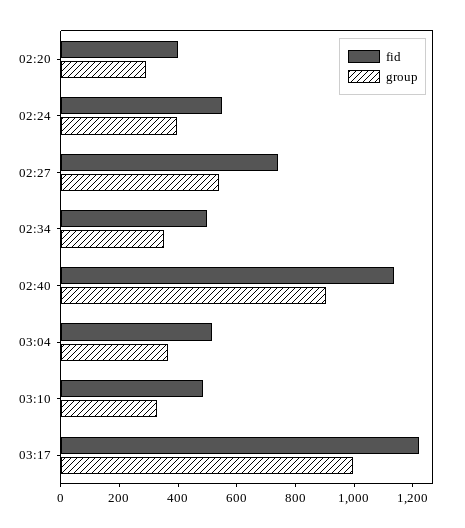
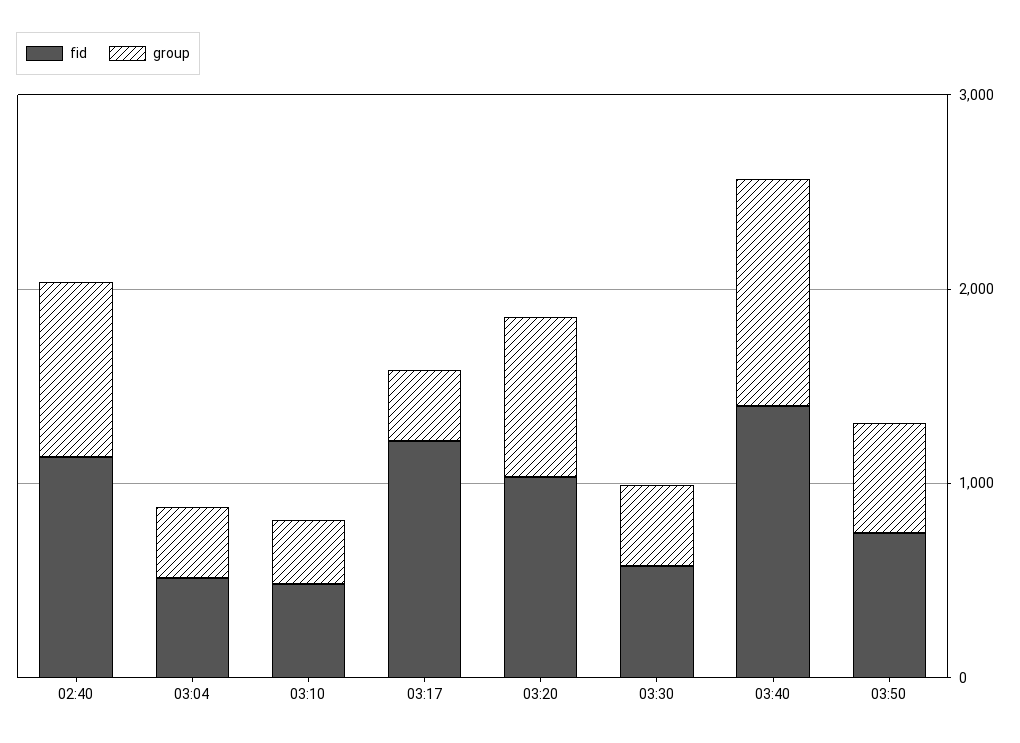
fid, 02:20: 400 -> none
group, 02:20: 300 -> none
fid, 02:24: 550 -> none
group, 02:24: 400 -> none
fid, 02:27: 750 -> none
group, 02:27: 550 -> none
fid, 02:34: 500 -> none
group, 02:34: 350 -> none
group, 03:17: 1000 -> 400
fid, 03:20: none -> 1000
group, 03:20: none -> 800
fid, 03:30: none -> 600
group, 03:30: none -> 400
fid, 03:40: none -> 1400
group, 03:40: none -> 1200
fid, 03:50: none -> 800
group, 03:50: none -> 600

